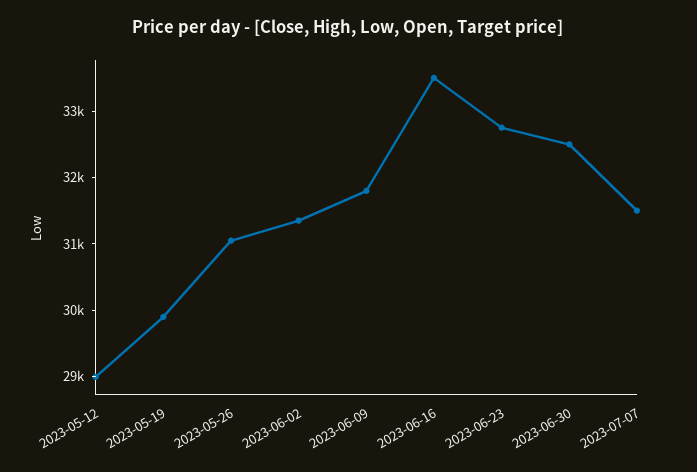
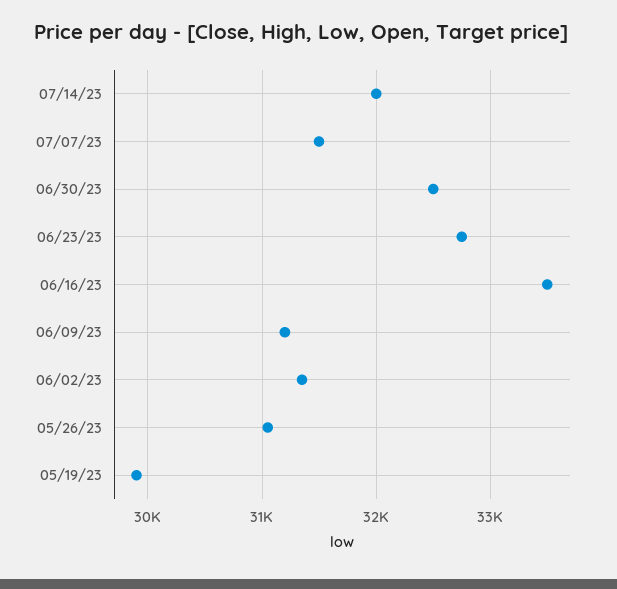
2023-05-12: 29000 -> none
2023-06-09: 31800 -> 31200
07/14/23: none -> 32000

